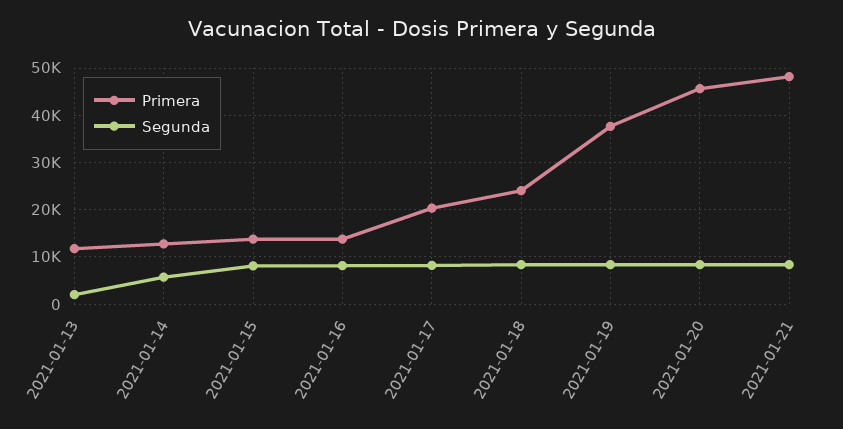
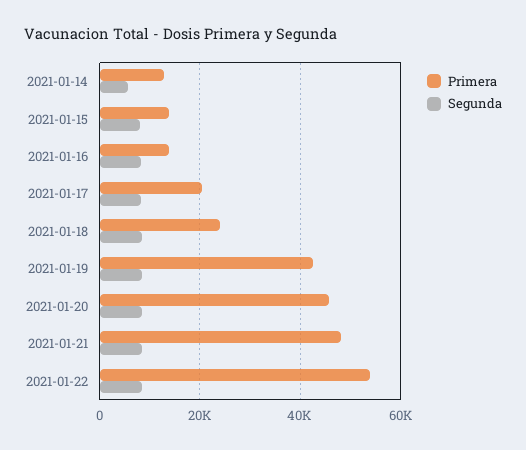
Primera, 2021-01-13: 12000 -> none
Segunda, 2021-01-13: 2000 -> none
Primera, 2021-01-19: 38000 -> 42000
Primera, 2021-01-22: none -> 54000
Segunda, 2021-01-22: none -> 8000

